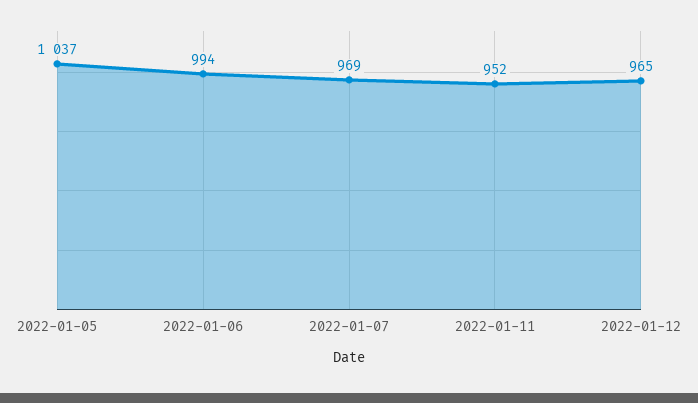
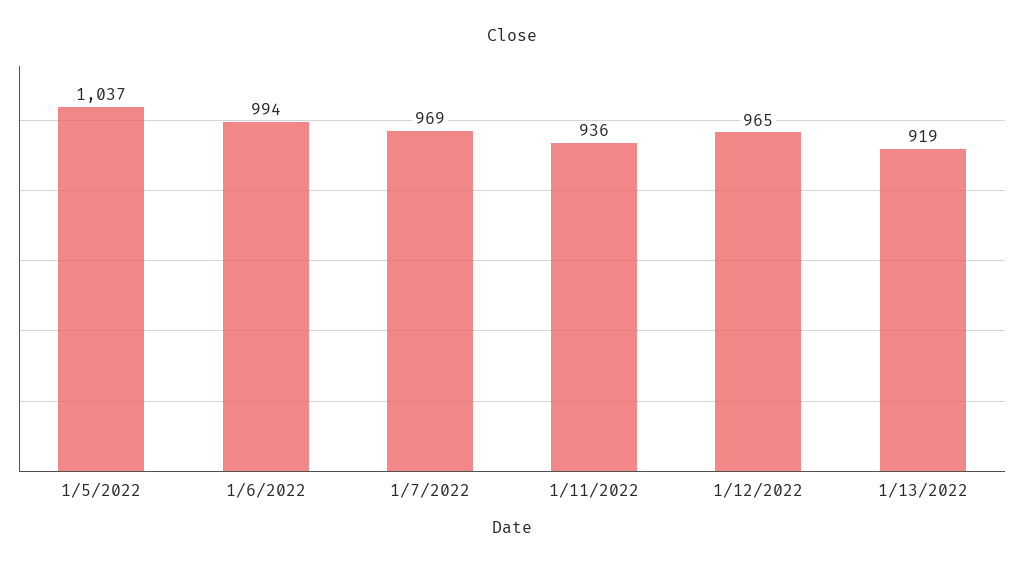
2022-01-11: 952 -> 936
1/13/2022: none -> 919

